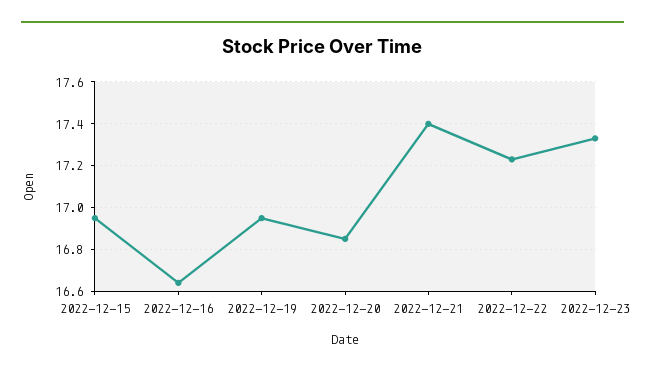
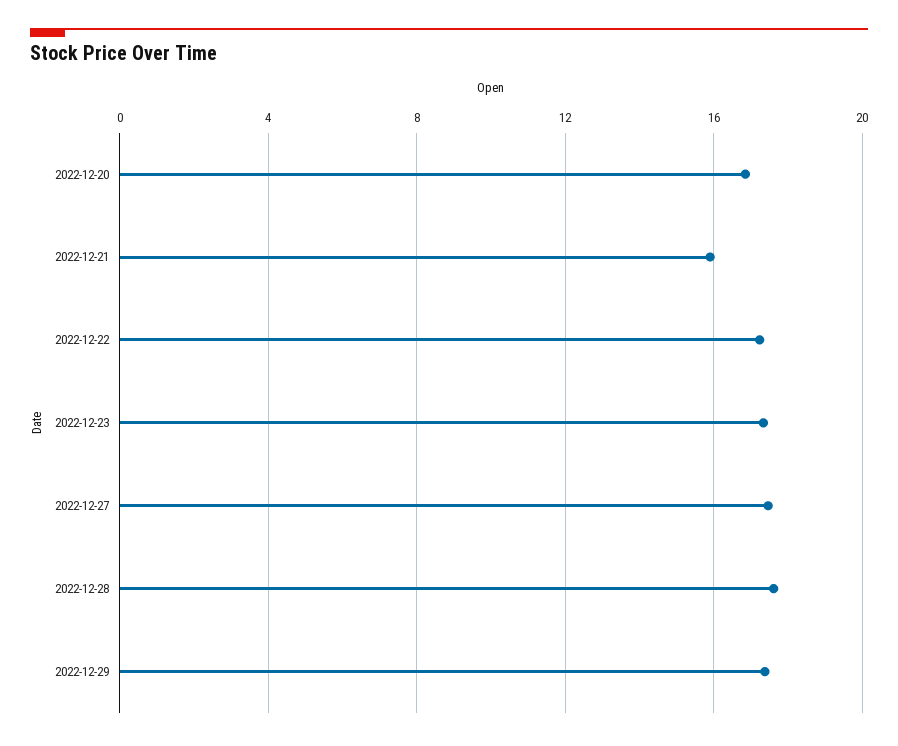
2022-12-15: 16.95 -> none
2022-12-16: 16.65 -> none
2022-12-19: 16.95 -> none
2022-12-21: 17.4 -> 16
2022-12-27: none -> 17.5
2022-12-28: none -> 17.5
2022-12-29: none -> 17.5

